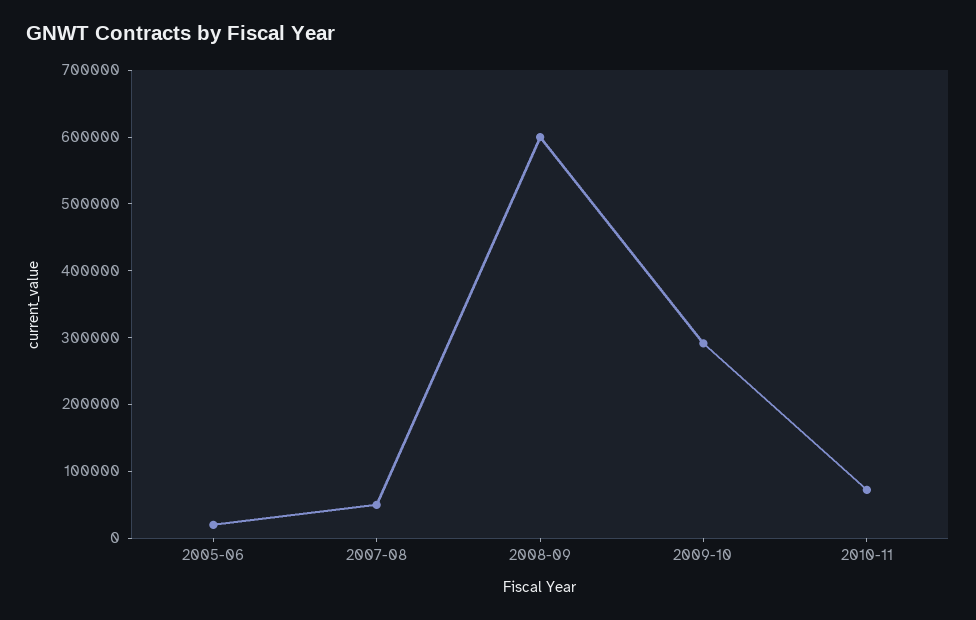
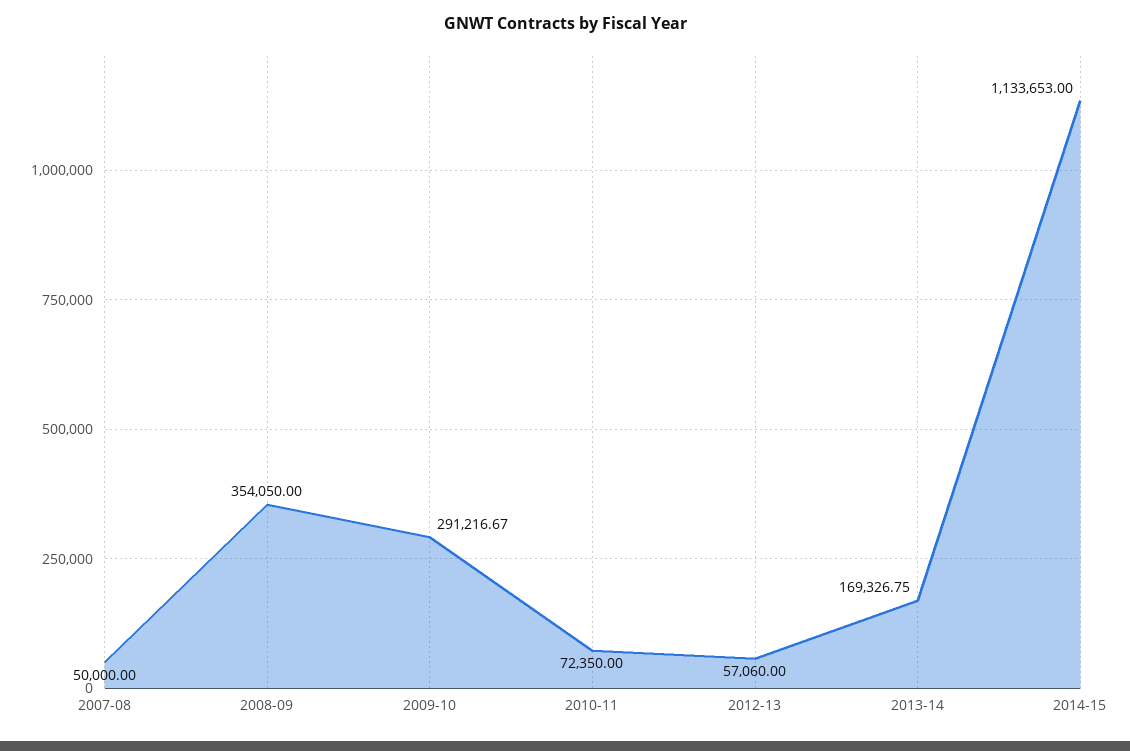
2005-06: 20000 -> none
2008-09: 600000 -> 354050
2012-13: none -> 57060
2013-14: none -> 169326.75
2014-15: none -> 1133653

